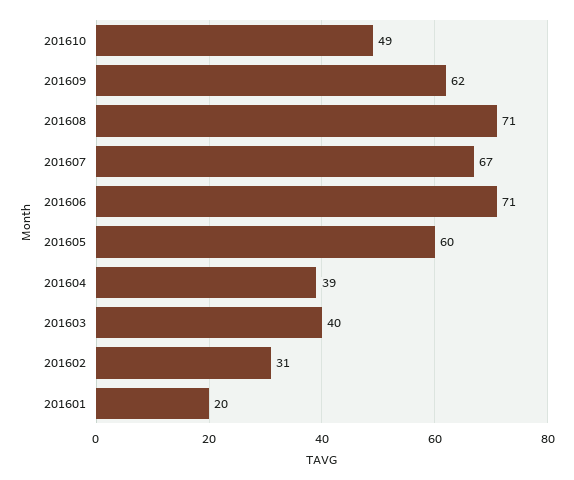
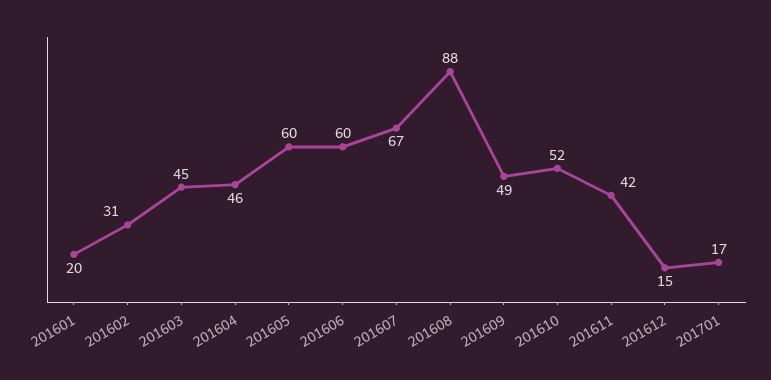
201610: 49 -> 52
201609: 62 -> 49
201608: 71 -> 88
201606: 71 -> 60
201604: 39 -> 46
201603: 40 -> 45
201611: none -> 42
201612: none -> 15
201701: none -> 17

